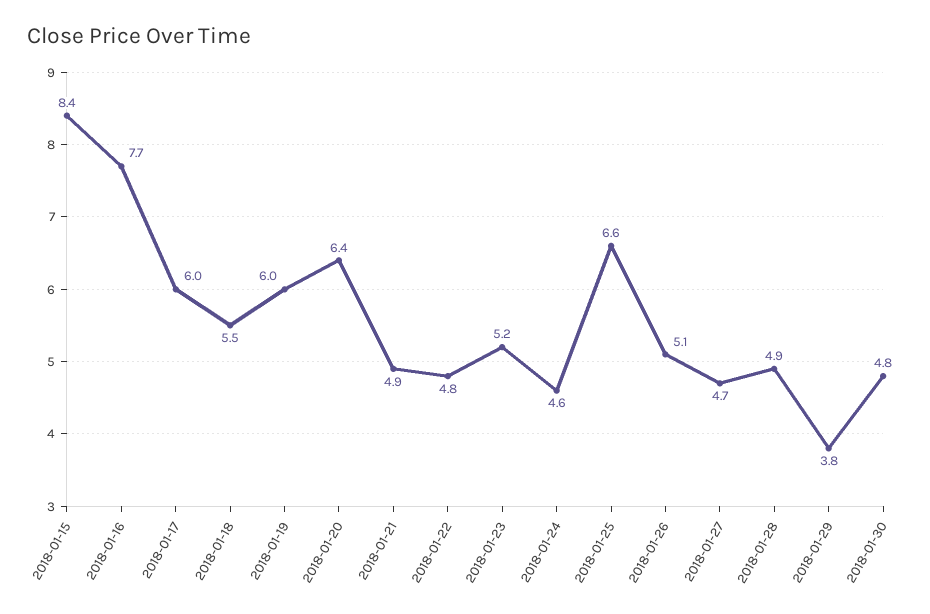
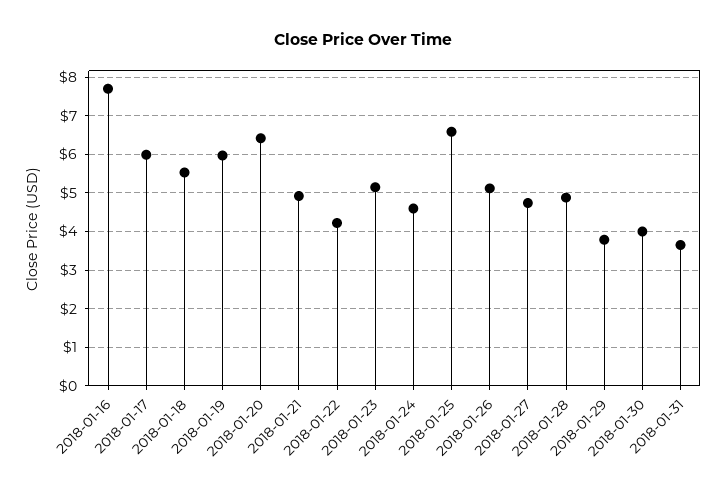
2018-01-15: 8.4 -> none
2018-01-22: 4.8 -> 4.2
2018-01-30: 4.8 -> 4
2018-01-31: none -> 3.6

